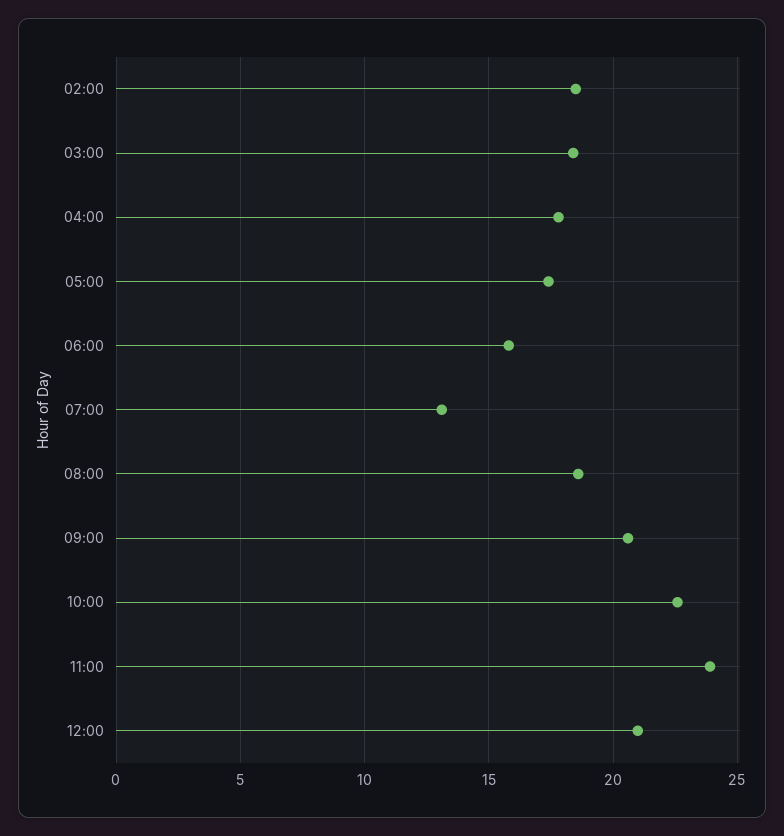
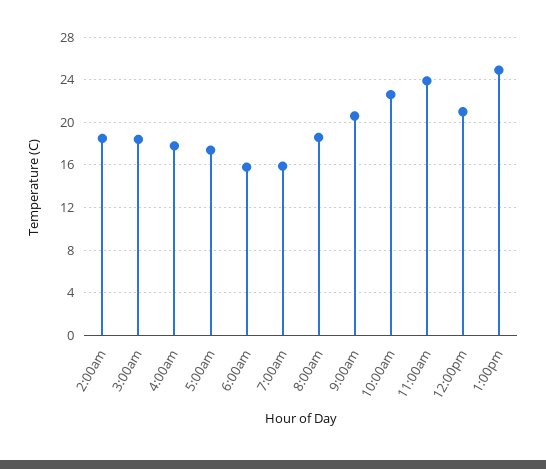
07:00: 13 -> 16
1:00pm: none -> 25

